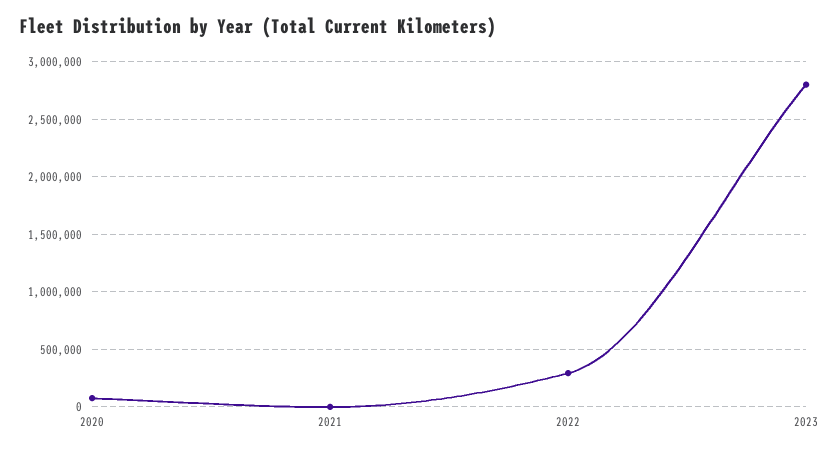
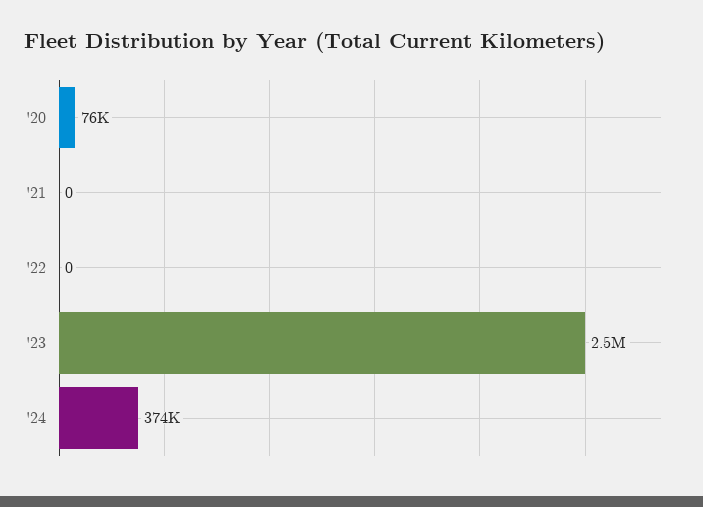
2022: 300000 -> 0
2023: 2800000 -> 2500000
'24: none -> 374000

